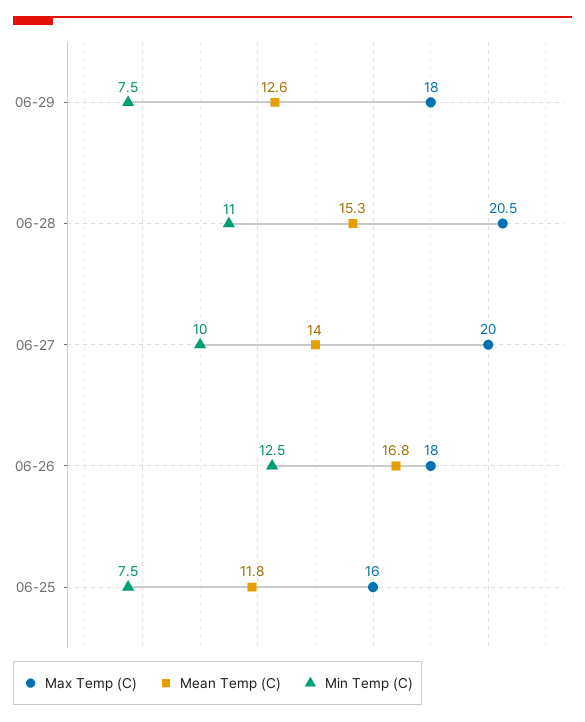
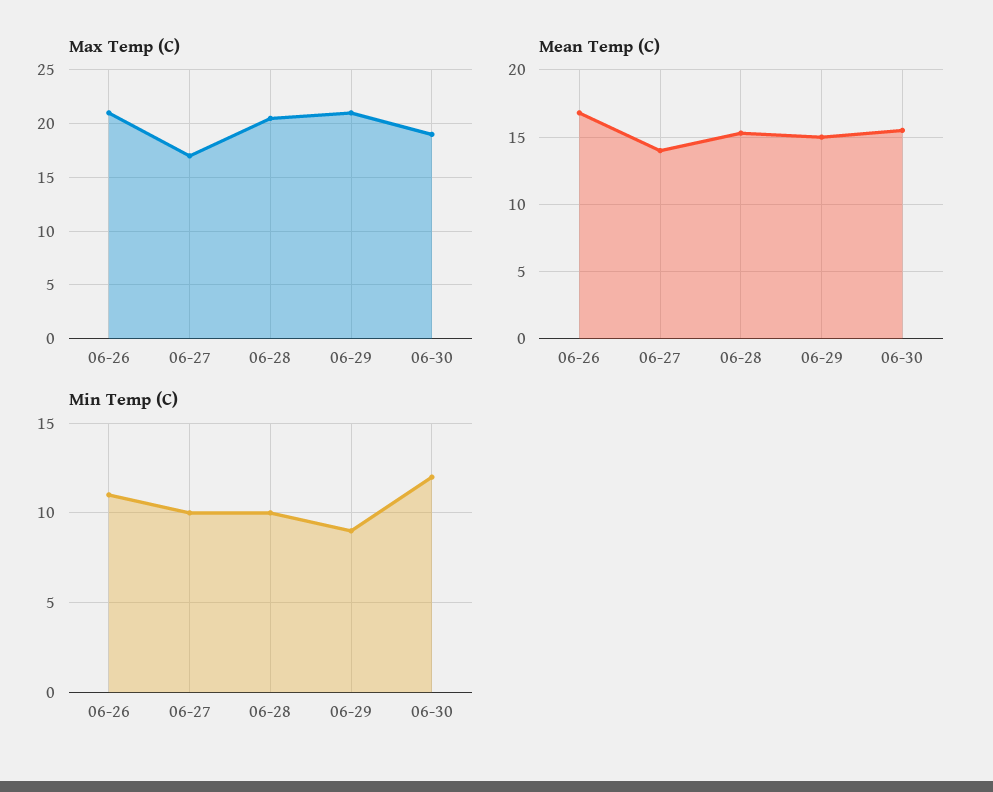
Max Temp (C), 06-29: 18 -> 21
Mean Temp (C), 06-29: 12.6 -> 15
Min Temp (C), 06-29: 7.5 -> 9
Min Temp (C), 06-28: 11 -> 10
Max Temp (C), 06-27: 20 -> 17
Max Temp (C), 06-26: 18 -> 21
Min Temp (C), 06-26: 12.5 -> 11
Max Temp (C), 06-25: 16 -> none
Mean Temp (C), 06-25: 11.8 -> none
Min Temp (C), 06-25: 7.5 -> none
Max Temp (C), 06-30: none -> 19
Mean Temp (C), 06-30: none -> 15.5
Min Temp (C), 06-30: none -> 12

